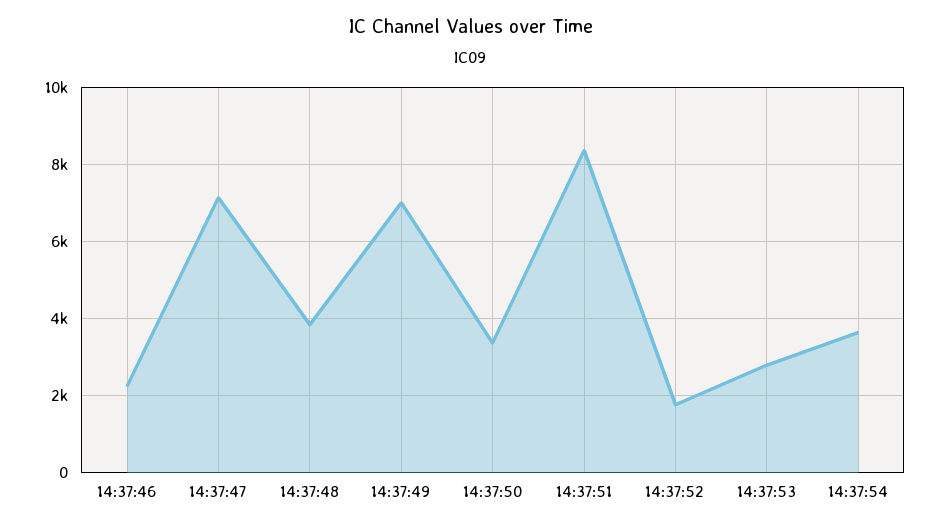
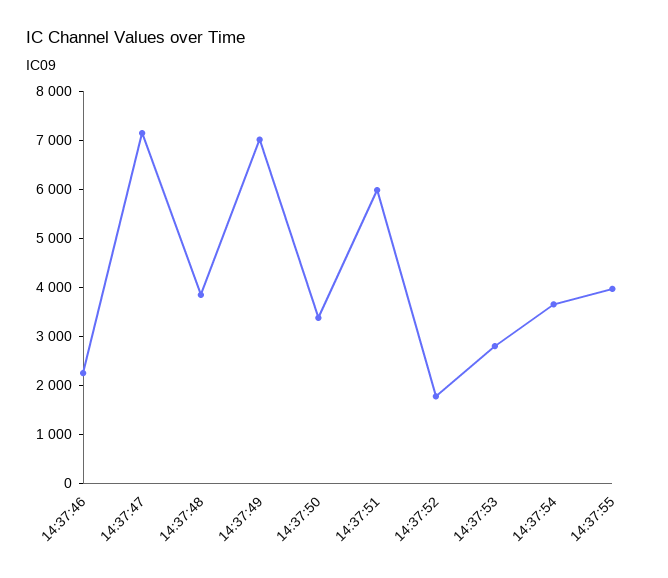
14:37:51: 8400 -> 6000
14:37:55: none -> 4000

